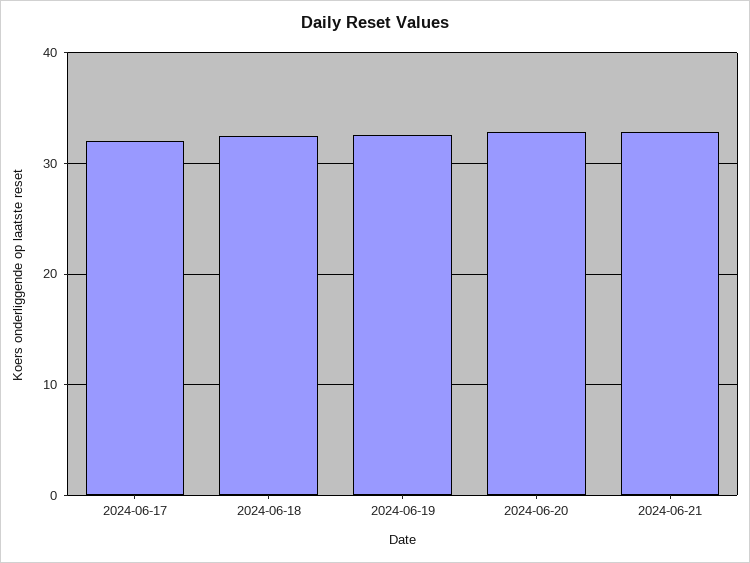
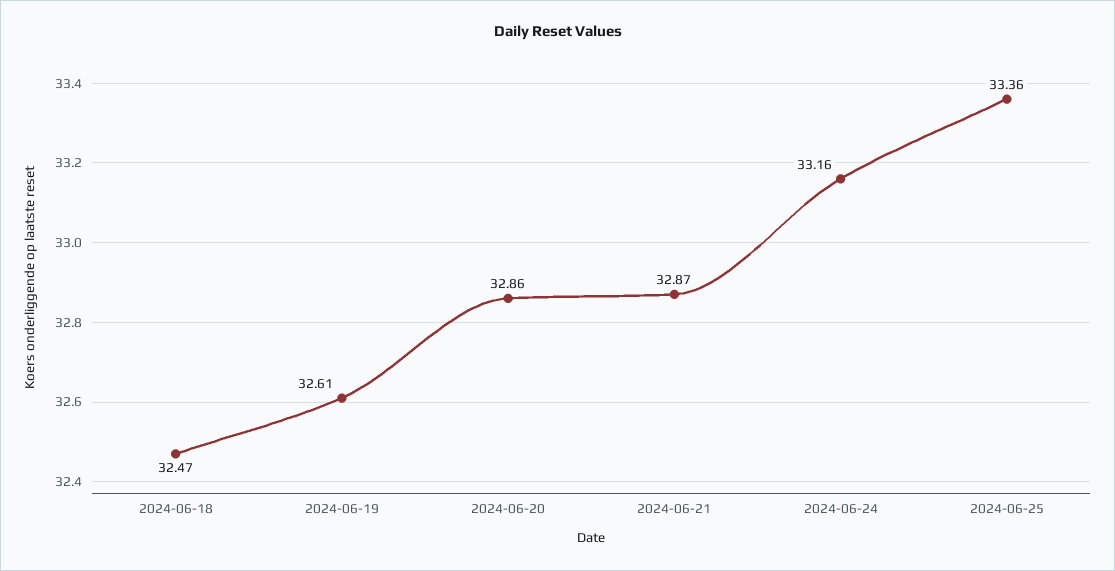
2024-06-17: 32 -> none
2024-06-24: none -> 33.16
2024-06-25: none -> 33.36

